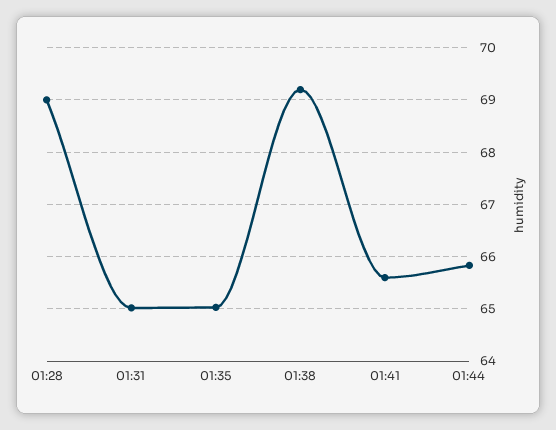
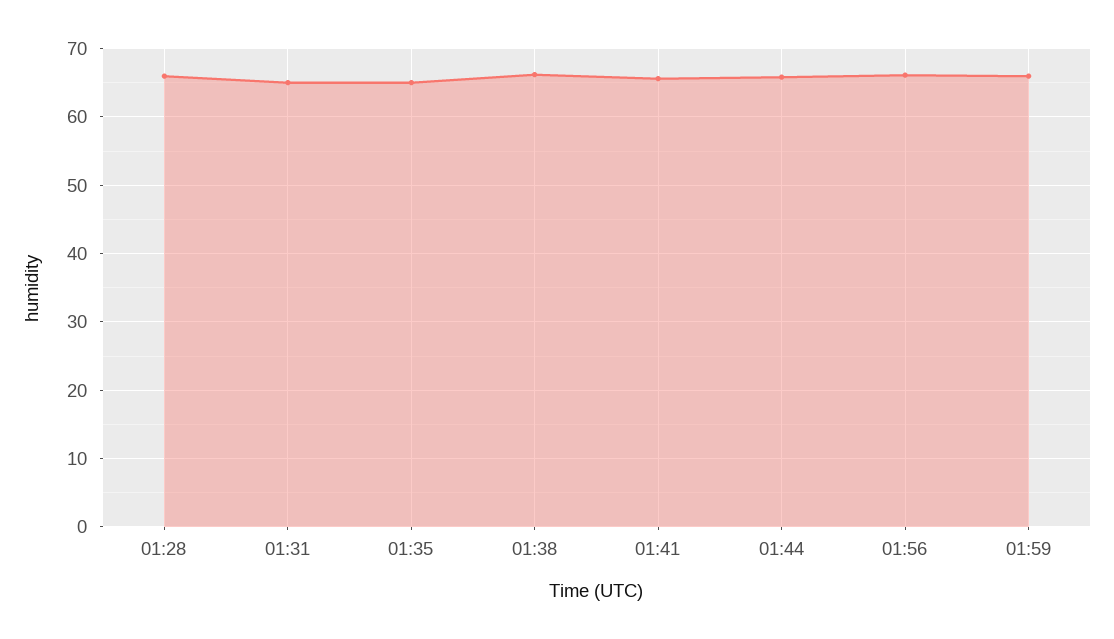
01:28: 69 -> 66
01:38: 69.2 -> 66
01:56: none -> 66
01:59: none -> 66

